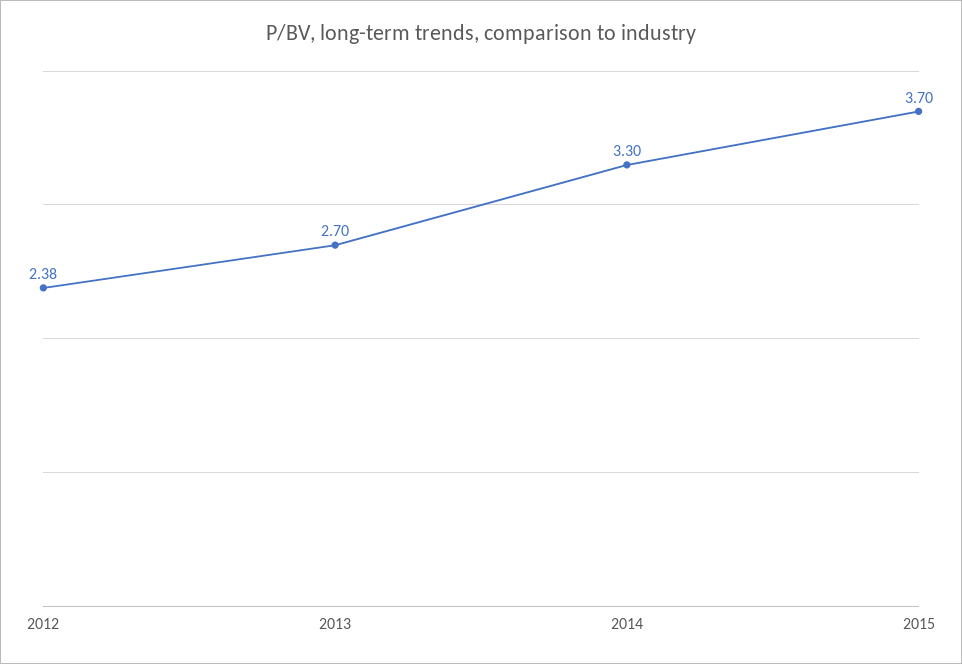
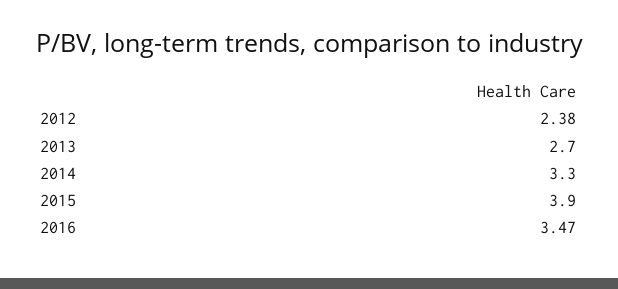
2015: 3.7 -> 3.9
2016: none -> 3.47

